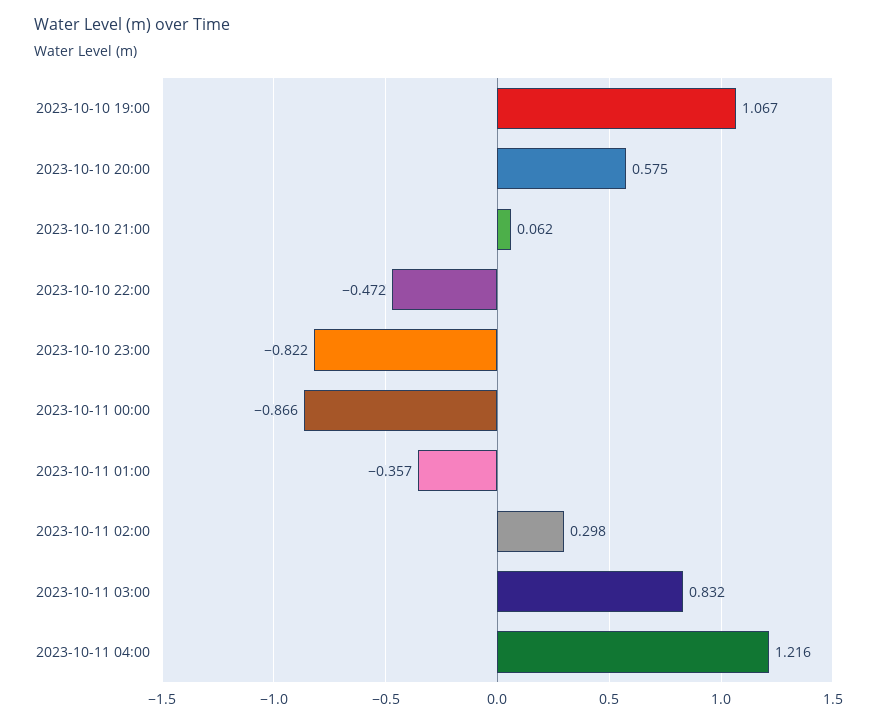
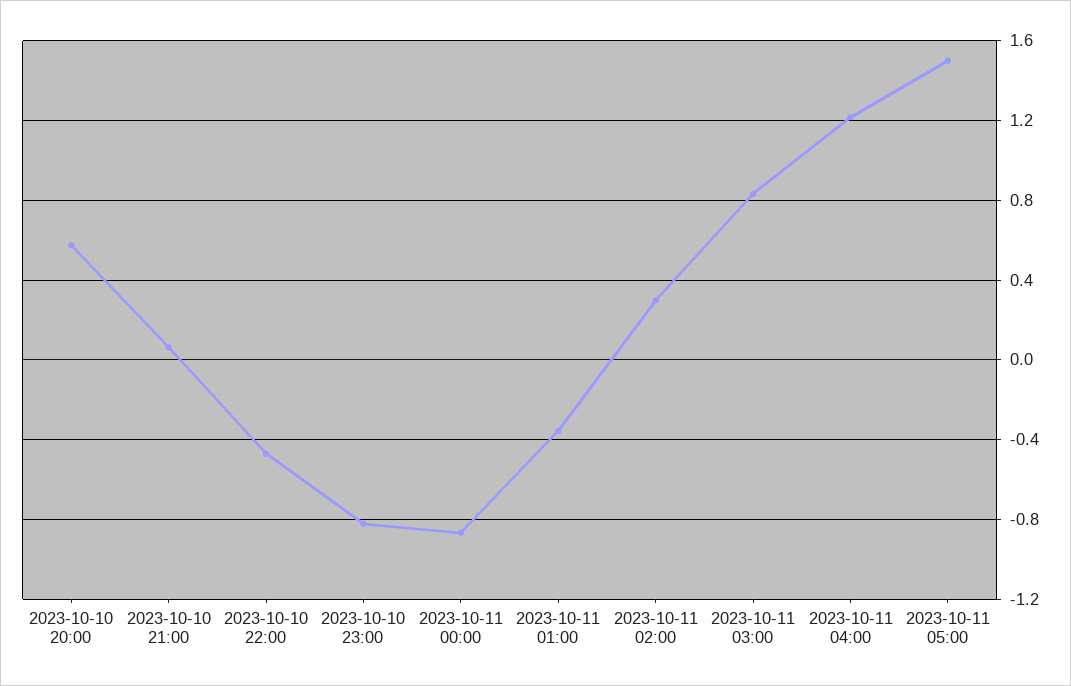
2023-10-10 19:00: 1.067 -> none
2023-10-11 05:00: none -> 1.5

